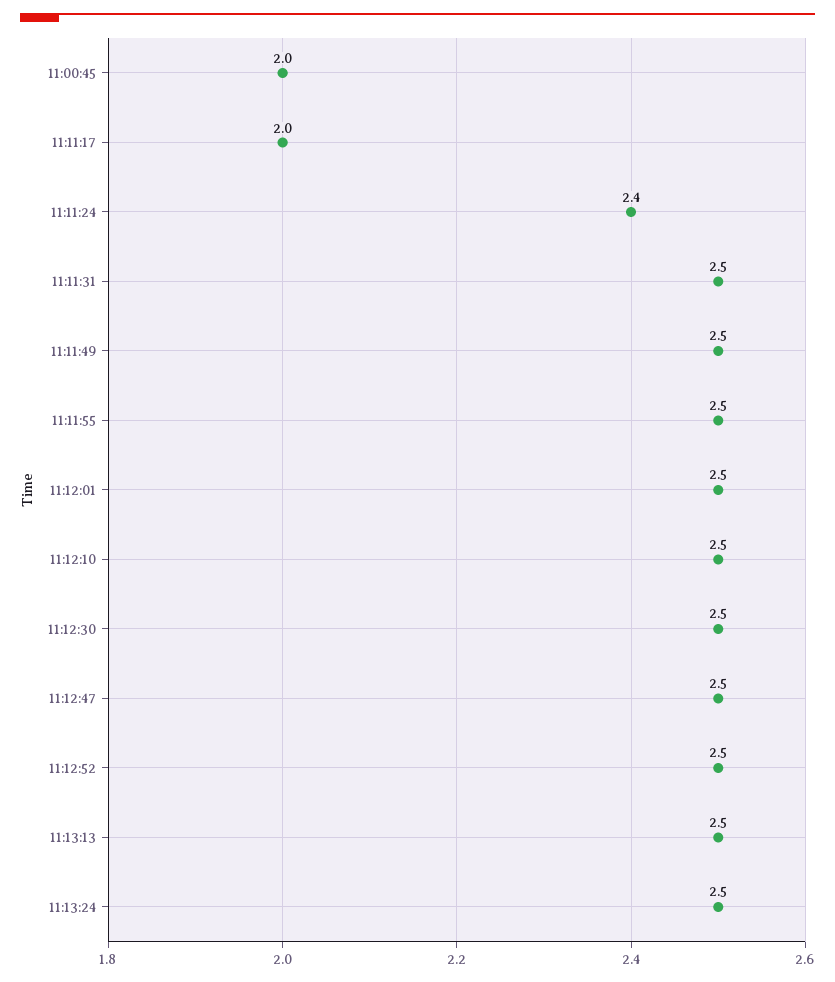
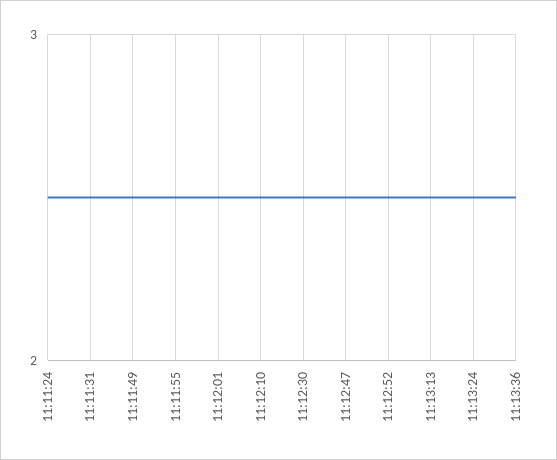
11:00:45: 2 -> none
11:11:17: 2 -> none
11:11:24: 2.4 -> 2.5
11:13:36: none -> 2.5

